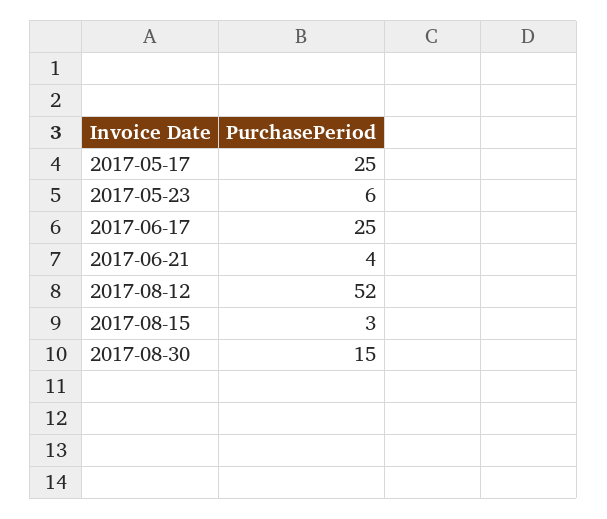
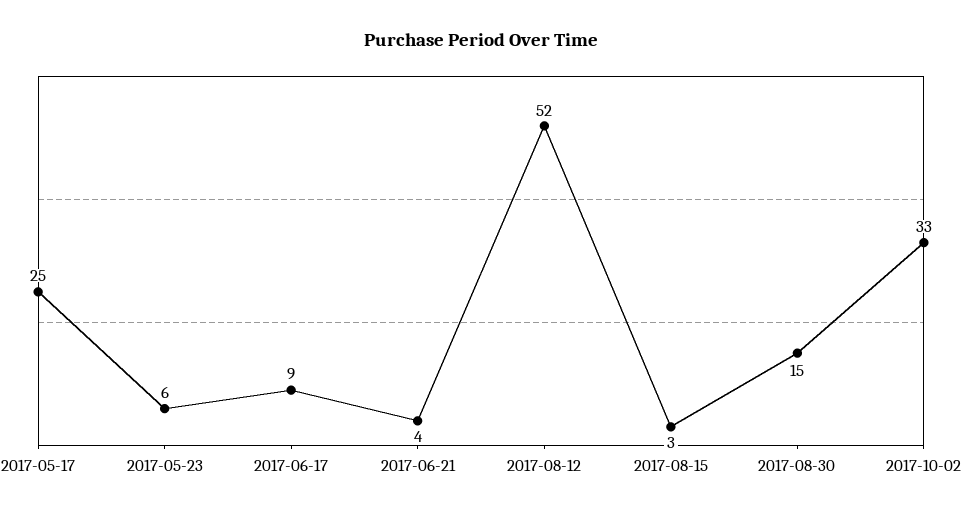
2017-06-17: 25 -> 9
2017-10-02: none -> 33

